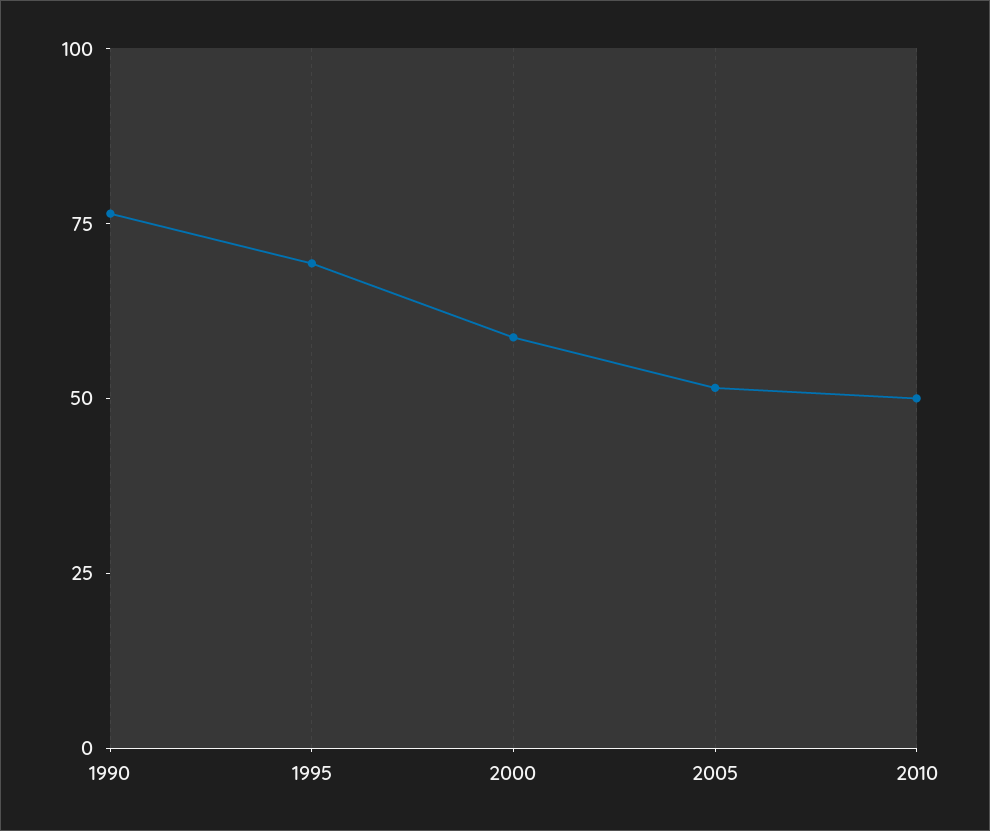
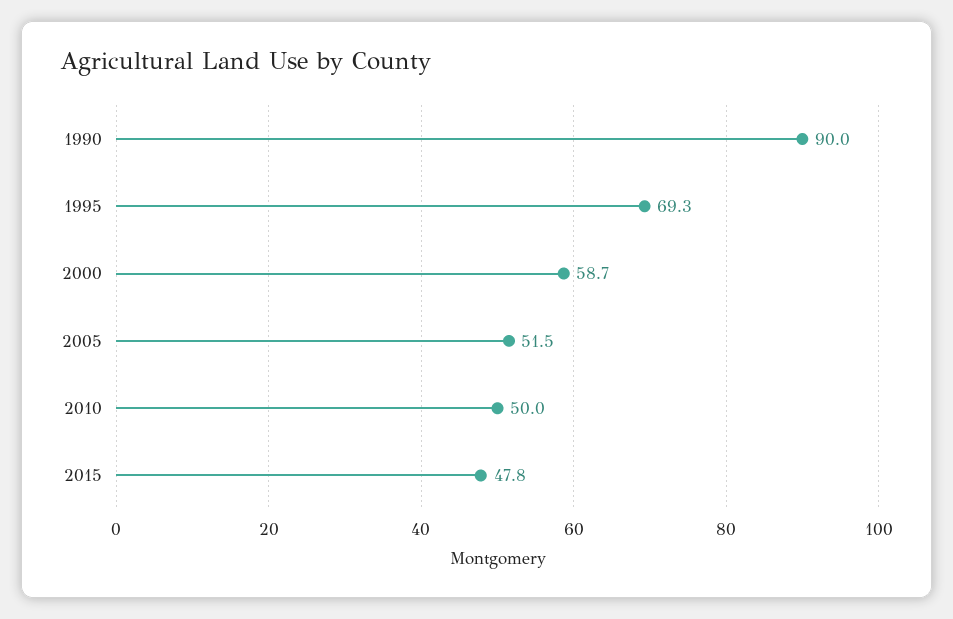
1990: 75 -> 90
2015: none -> 47.8

